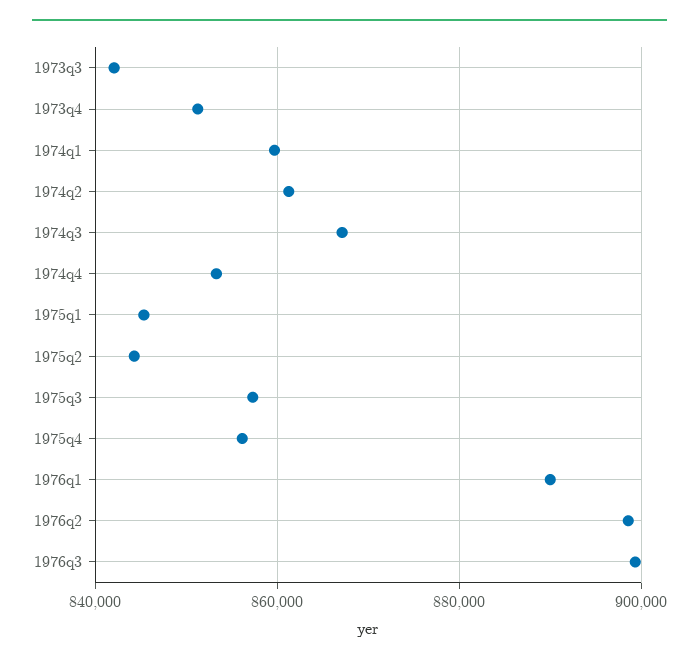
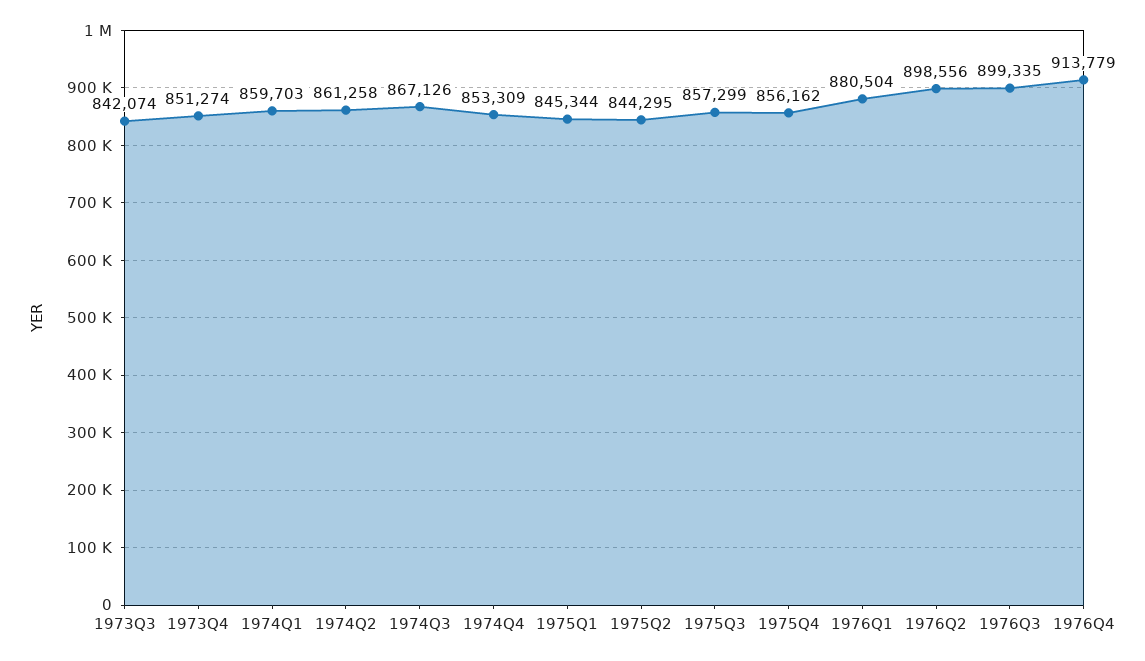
1976q1: 890000 -> 880504
1976Q4: none -> 913779

